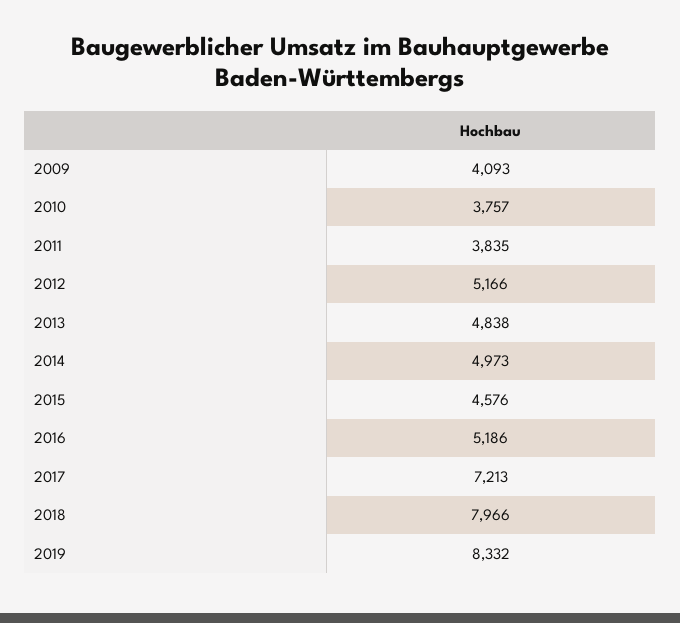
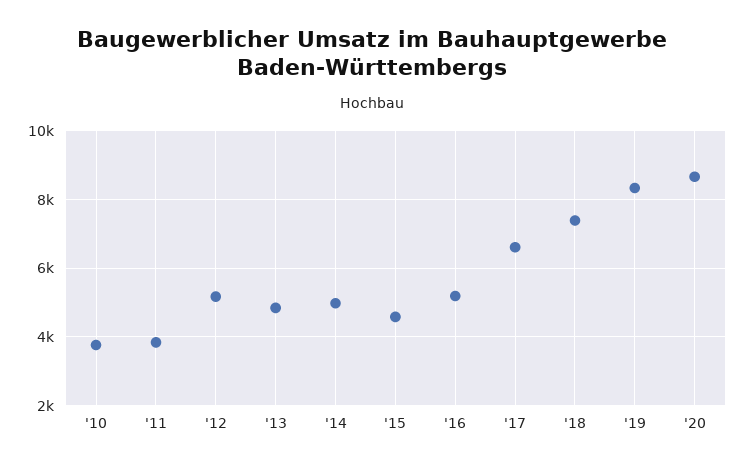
2009: 4093 -> none
2017: 7213 -> 6600
2018: 7966 -> 7400
'20: none -> 8600

